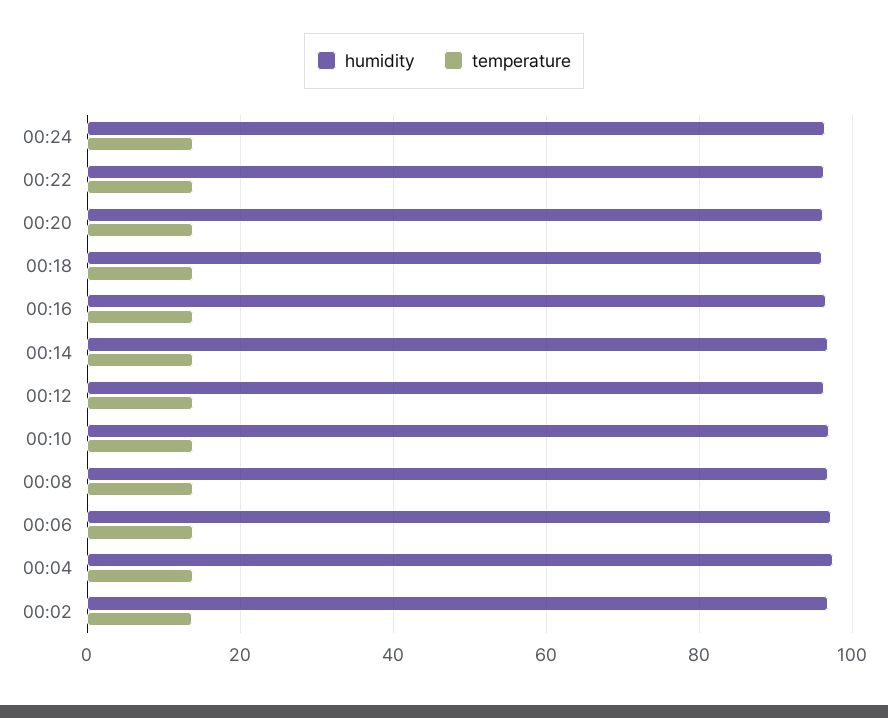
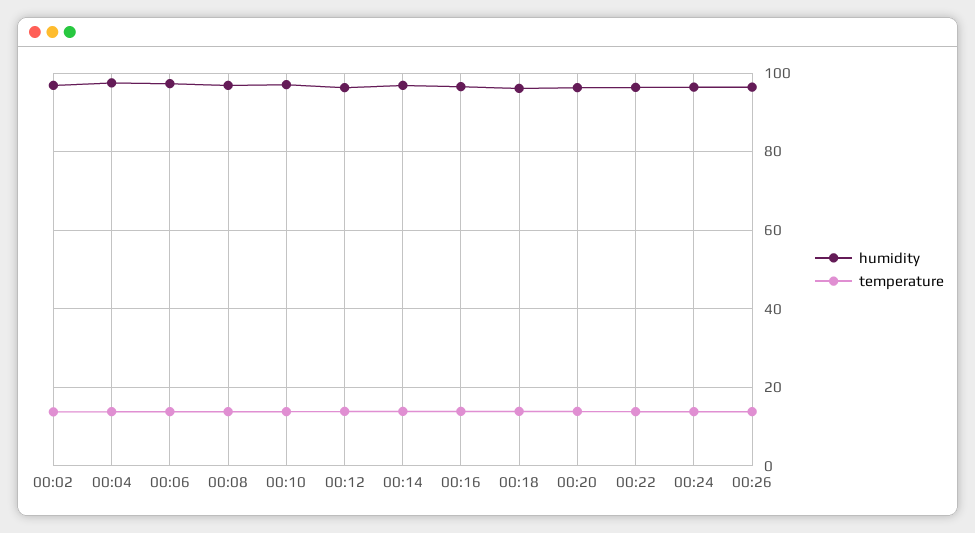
humidity, 00:26: none -> 96
temperature, 00:26: none -> 14

